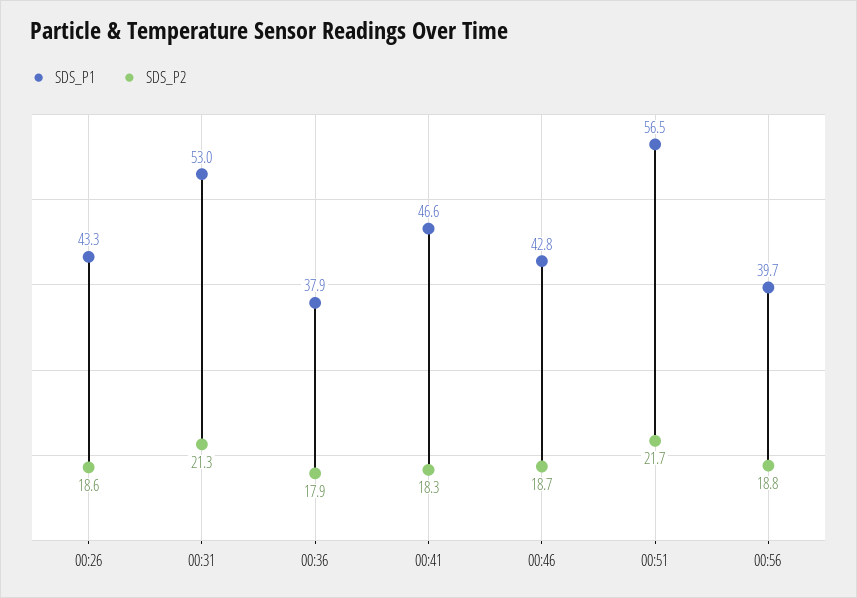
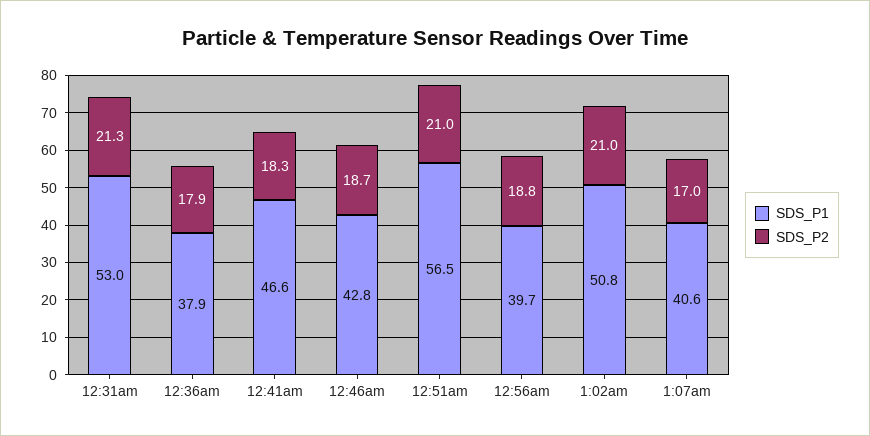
SDS_P1, 00:26: 43.3 -> none
SDS_P2, 00:26: 18.6 -> none
SDS_P2, 00:51: 21.7 -> 21
SDS_P1, 1:02am: none -> 50.8
SDS_P2, 1:02am: none -> 21
SDS_P1, 1:07am: none -> 40.6
SDS_P2, 1:07am: none -> 17

